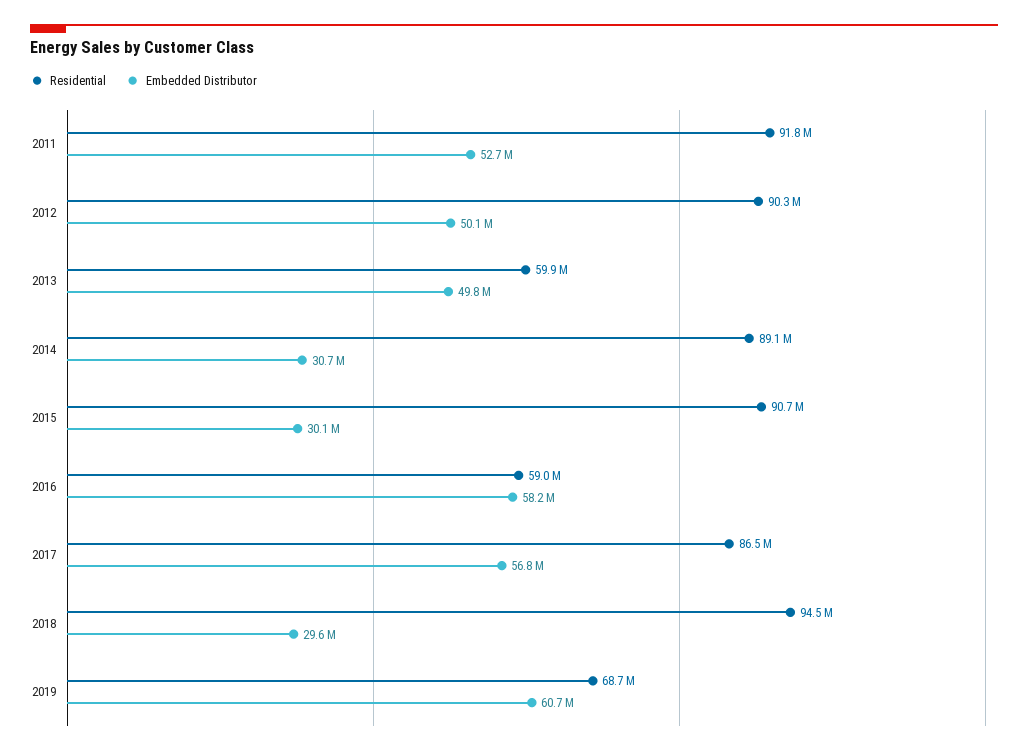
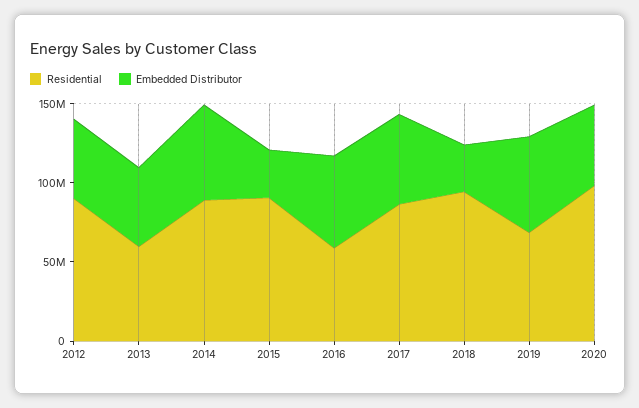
Residential, 2011: 91800000 -> none
Embedded Distributor, 2011: 52700000 -> none
Embedded Distributor, 2014: 30700000 -> 60000000
Residential, 2020: none -> 100000000
Embedded Distributor, 2020: none -> 50000000

